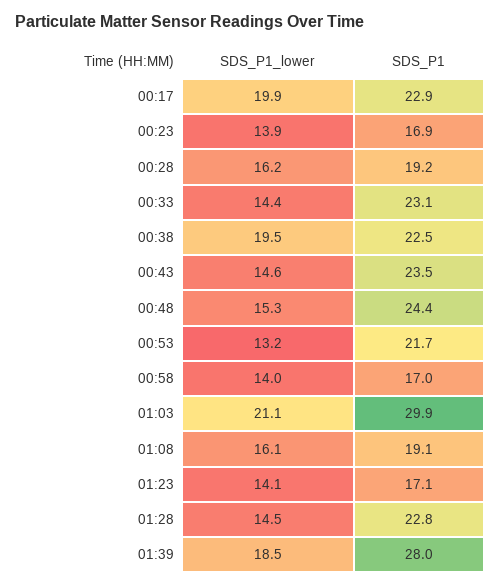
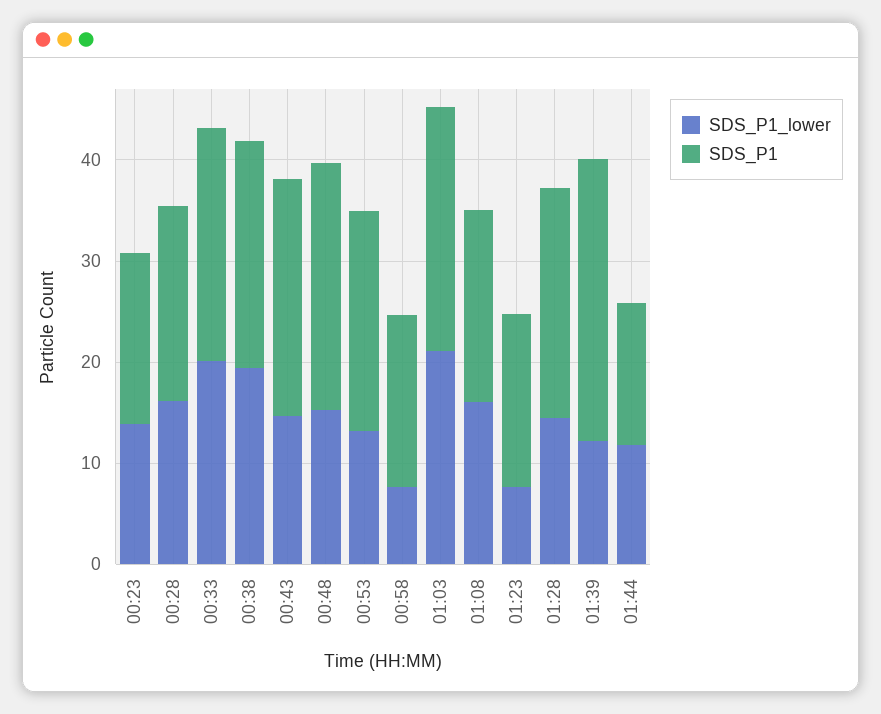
SDS_P1_lower, 00:17: 19.9 -> none
SDS_P1, 00:17: 22.9 -> none
SDS_P1_lower, 00:33: 14.4 -> 20
SDS_P1_lower, 00:58: 14 -> 8
SDS_P1, 01:03: 29.9 -> 24
SDS_P1_lower, 01:23: 14.1 -> 8
SDS_P1_lower, 01:39: 18.5 -> 12
SDS_P1_lower, 01:44: none -> 12
SDS_P1, 01:44: none -> 14

